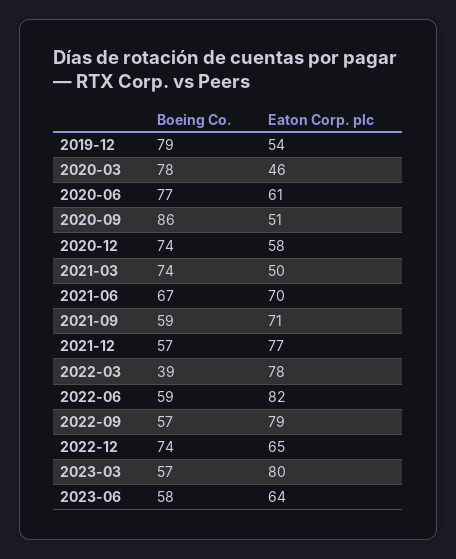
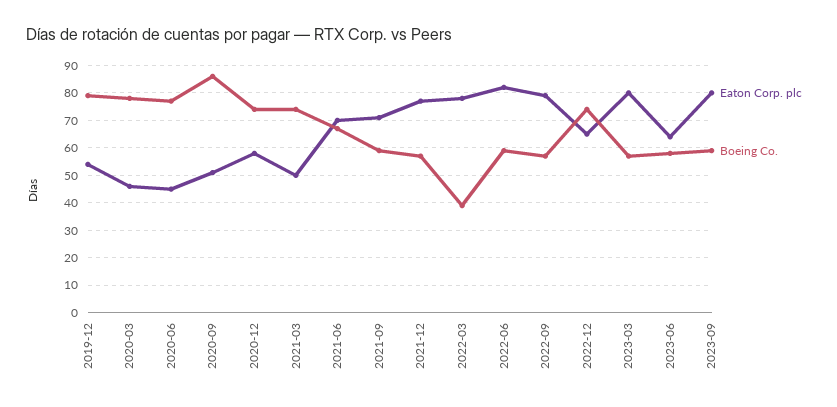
Eaton Corp. plc, 2020-06: 61 -> 45
Eaton Corp. plc, 2023-09: none -> 80
Boeing Co., 2023-09: none -> 60

